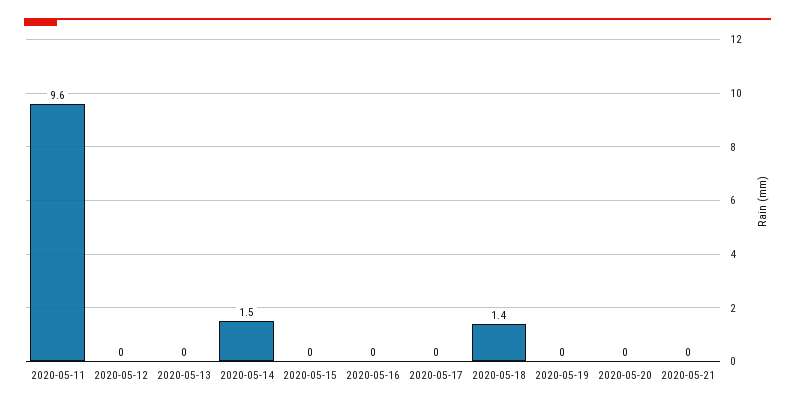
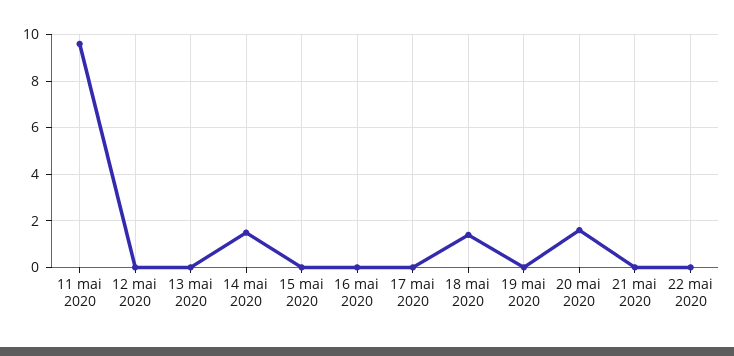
2020-05-20: 0 -> 1.5
22 mai 2020: none -> 0

